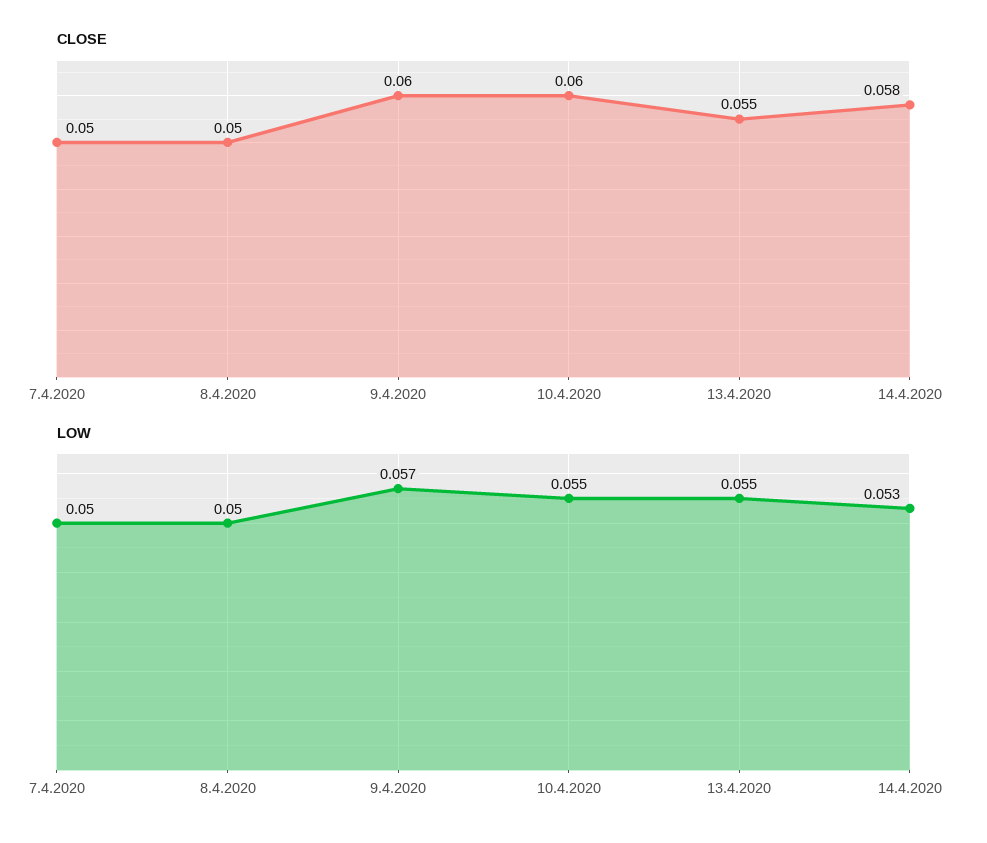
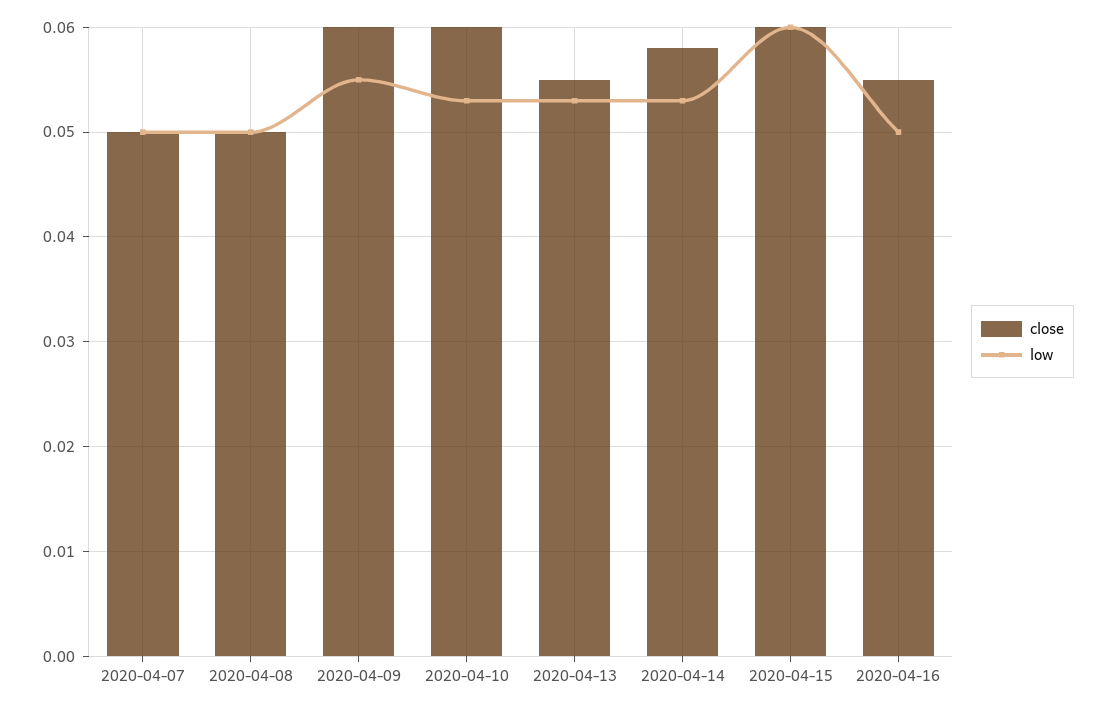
LOW, 9.4.2020: 0.057 -> 0.055
LOW, 10.4.2020: 0.055 -> 0.053
LOW, 13.4.2020: 0.055 -> 0.053
CLOSE, 2020-04-15: none -> 0.06
LOW, 2020-04-15: none -> 0.06
CLOSE, 2020-04-16: none -> 0.055
LOW, 2020-04-16: none -> 0.05

